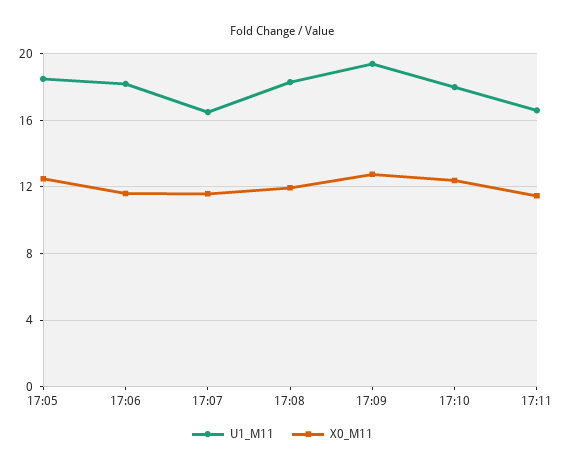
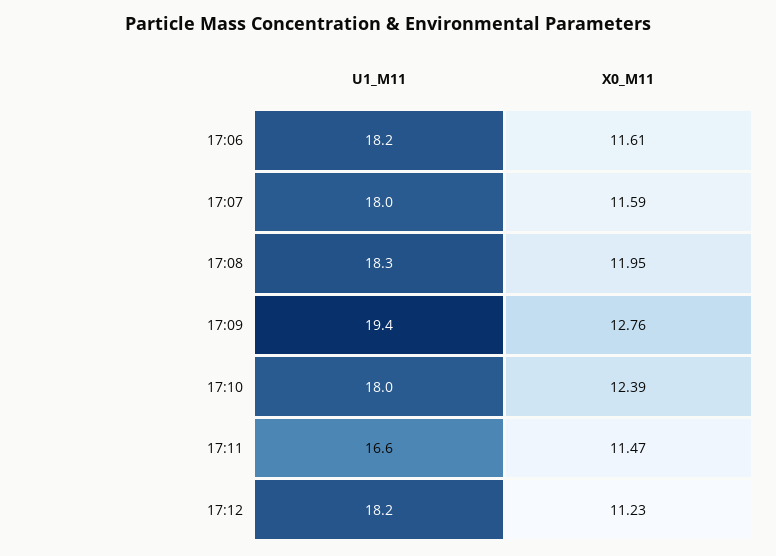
U1_M11, 17:05: 18.5 -> none
X0_M11, 17:05: 12.5 -> none
U1_M11, 17:07: 16.5 -> 18
U1_M11, 17:12: none -> 18.2
X0_M11, 17:12: none -> 11.23

